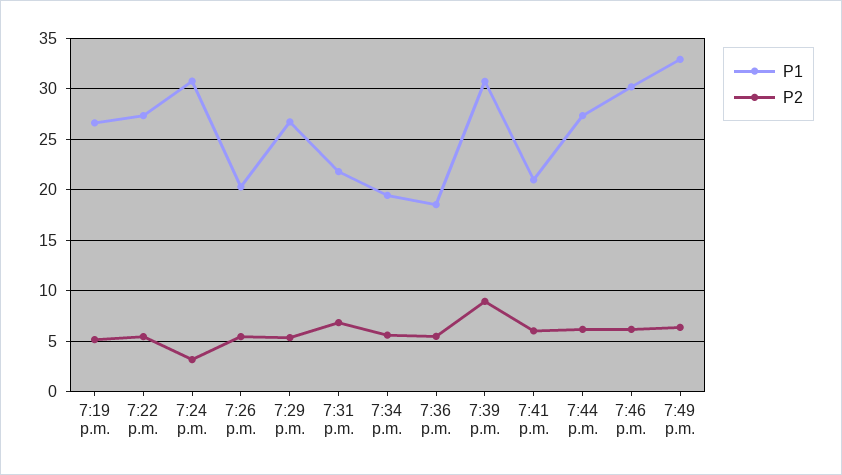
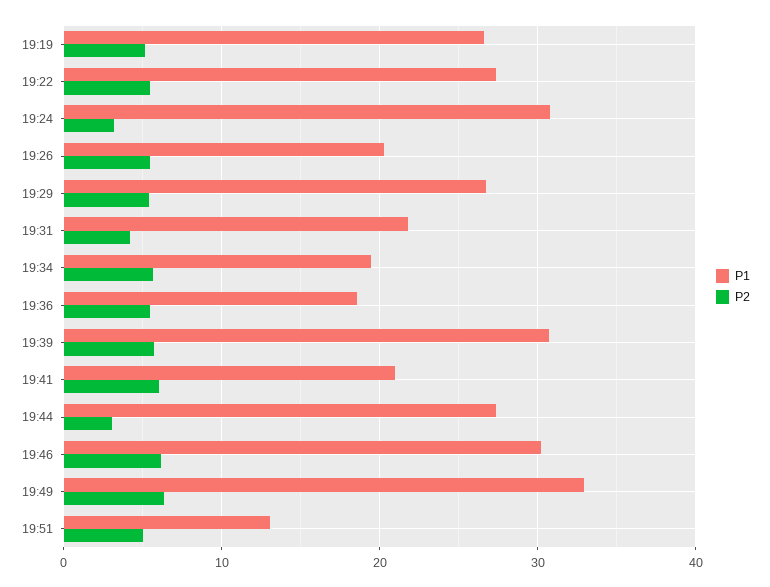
P2, 7:31 p.m.: 7 -> 4
P2, 7:39 p.m.: 9 -> 6
P2, 7:44 p.m.: 6 -> 3
P1, 19:51: none -> 13
P2, 19:51: none -> 5

